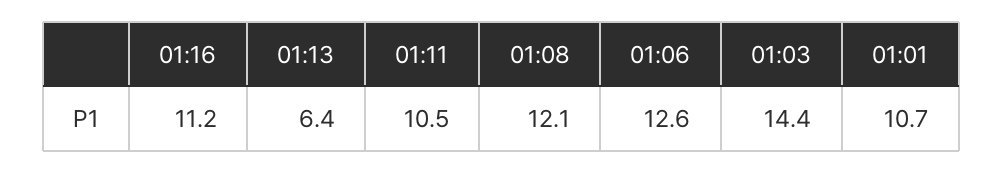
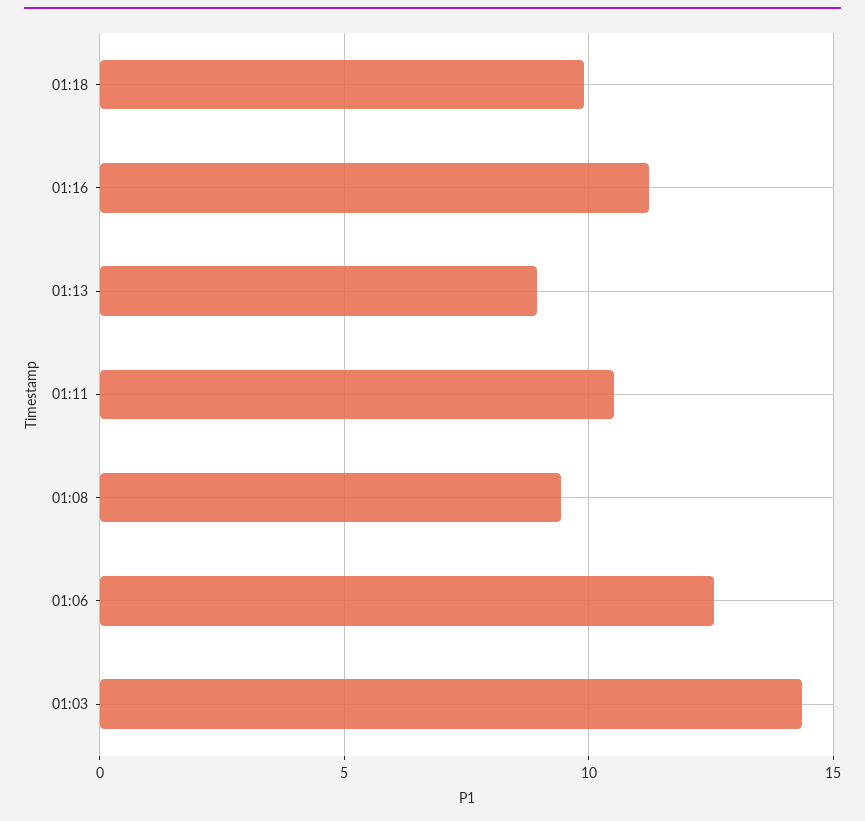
01:13: 6.4 -> 9
01:08: 12.1 -> 9.5
01:01: 10.7 -> none
01:18: none -> 10

